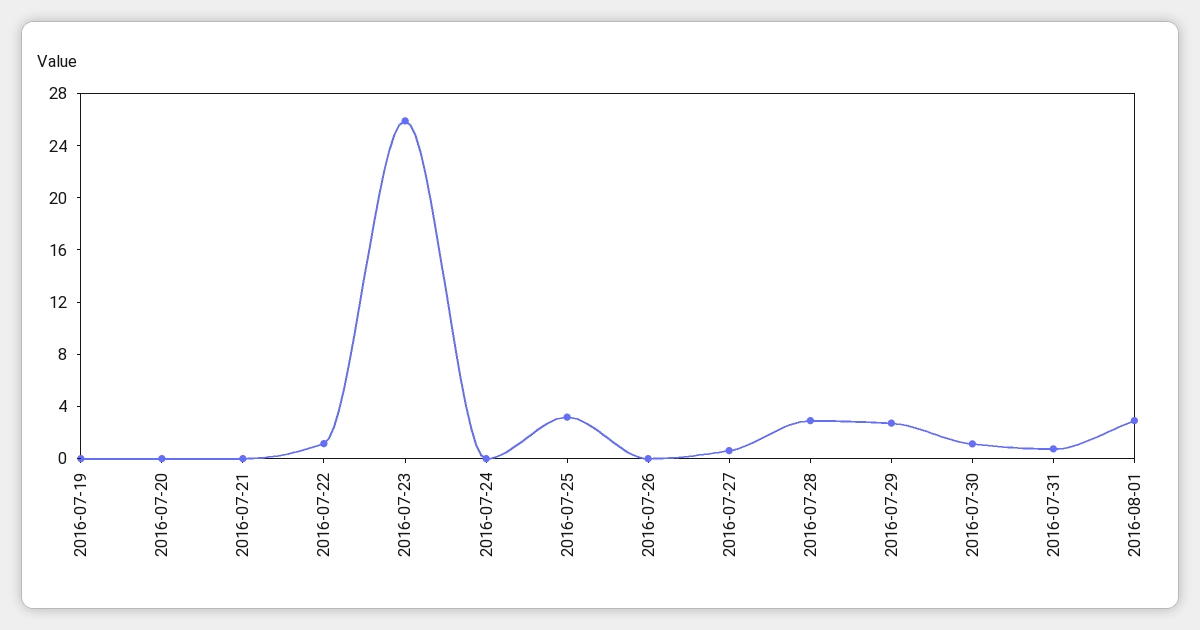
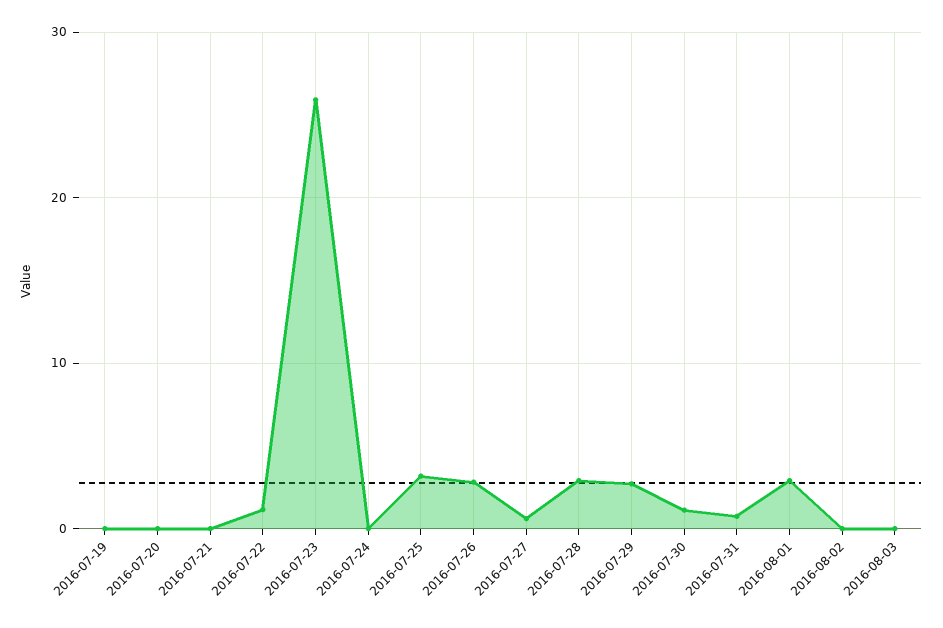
2016-07-26: 0 -> 3
2016-08-02: none -> 0
2016-08-03: none -> 0

